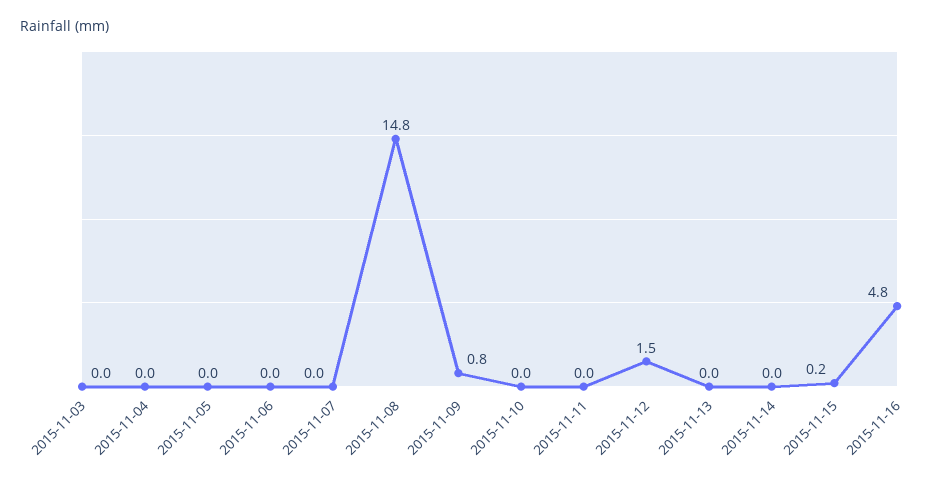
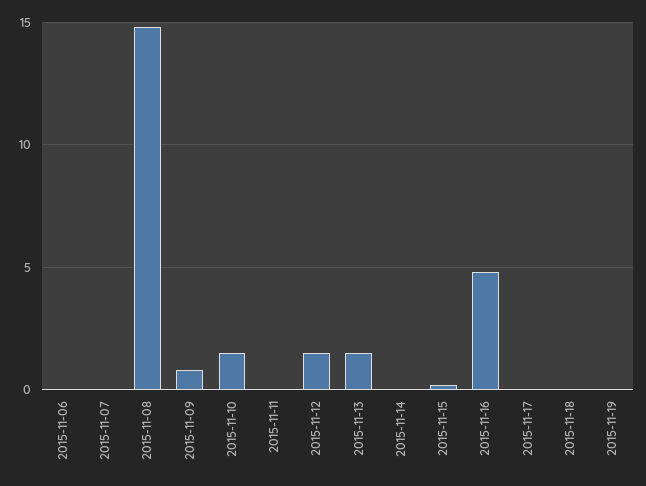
2015-11-03: 0 -> none
2015-11-04: 0 -> none
2015-11-05: 0 -> none
2015-11-10: 0 -> 1.5
2015-11-13: 0 -> 1.5
2015-11-17: none -> 0
2015-11-18: none -> 0
2015-11-19: none -> 0

